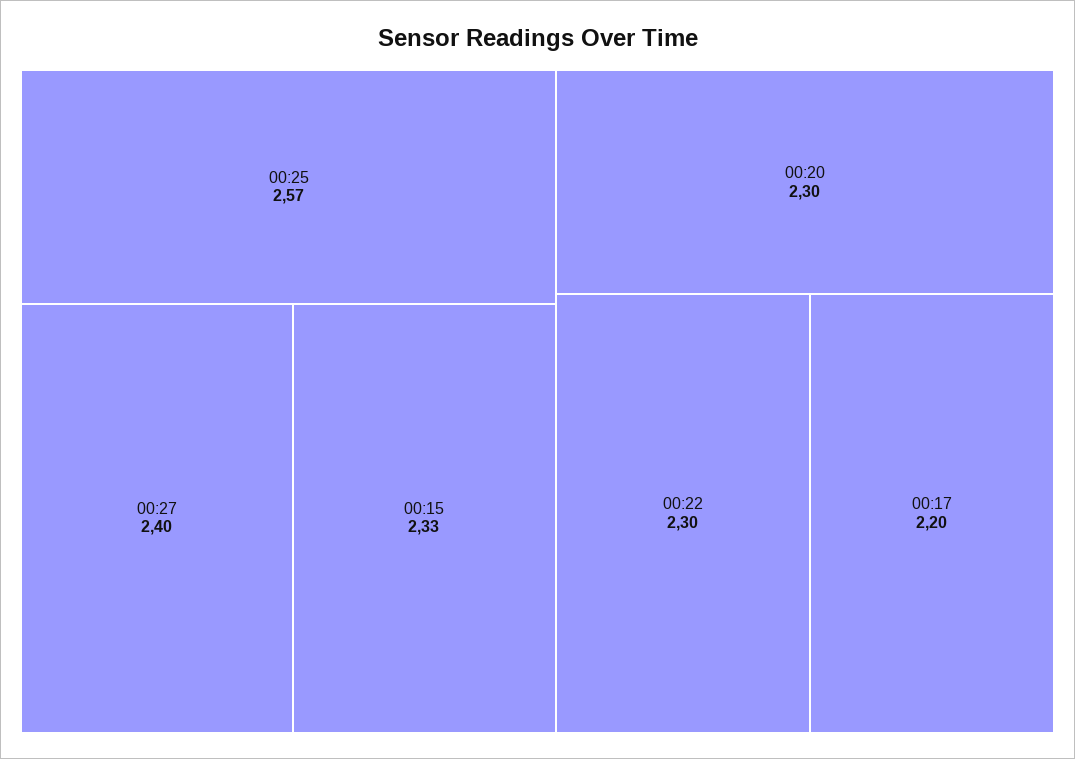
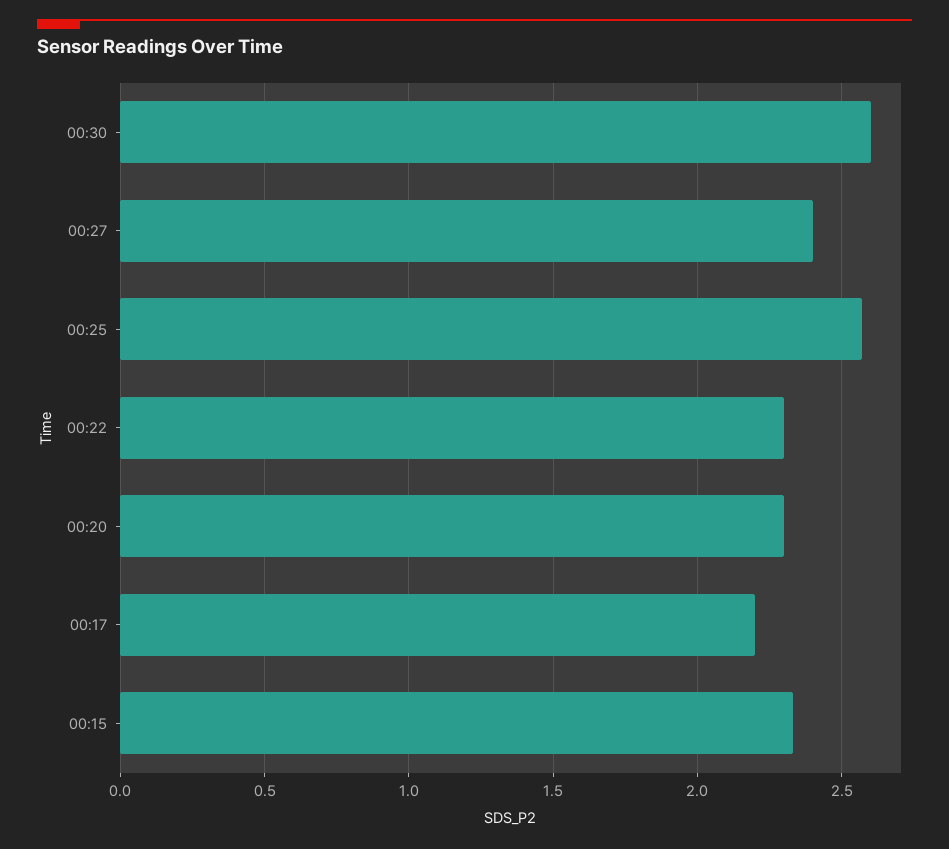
00:30: none -> 2.6

